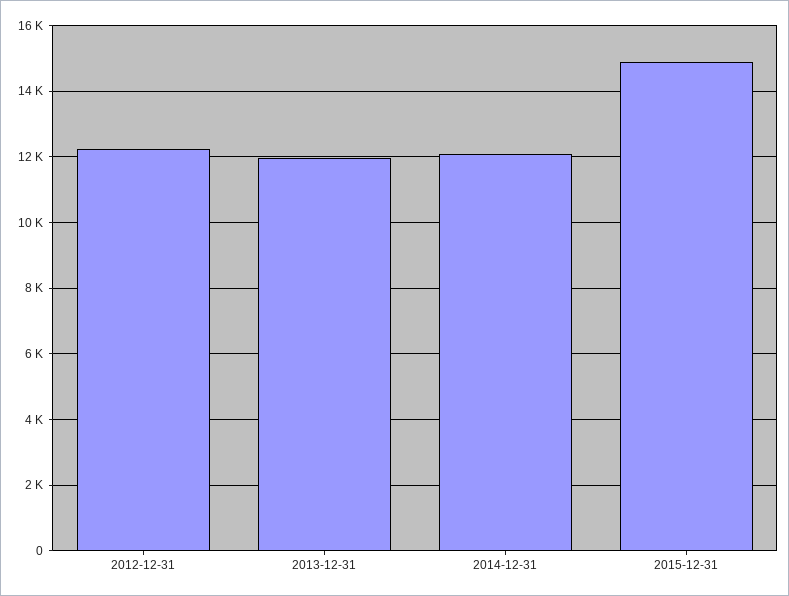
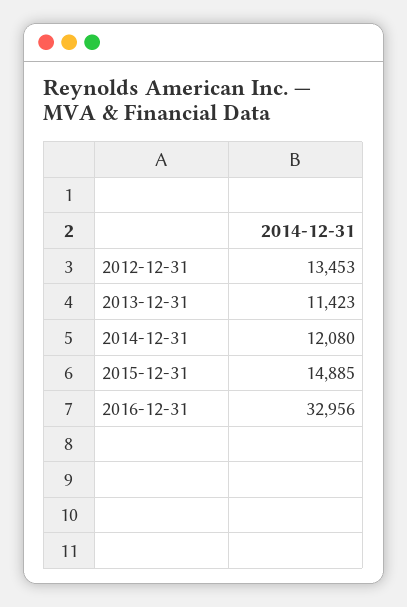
2012-12-31: 12200 -> 13453
2013-12-31: 12000 -> 11423
2016-12-31: none -> 32956

